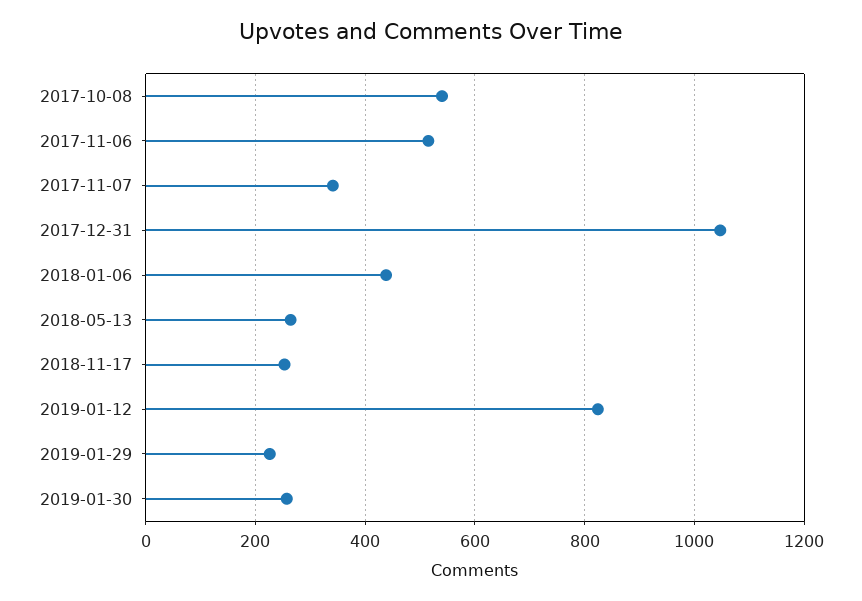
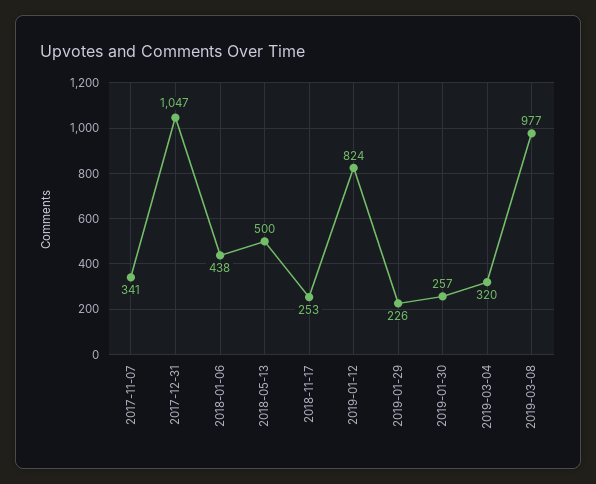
2017-10-08: 540 -> none
2017-11-06: 520 -> none
2018-05-13: 260 -> 500
2019-03-04: none -> 320
2019-03-08: none -> 977

